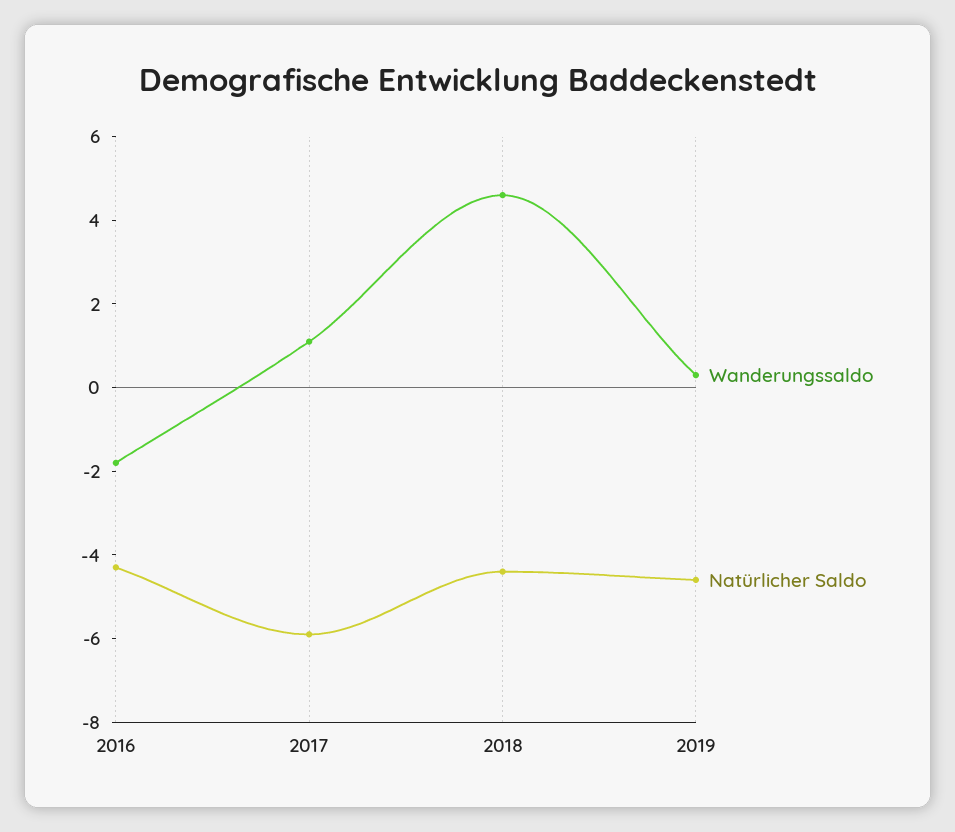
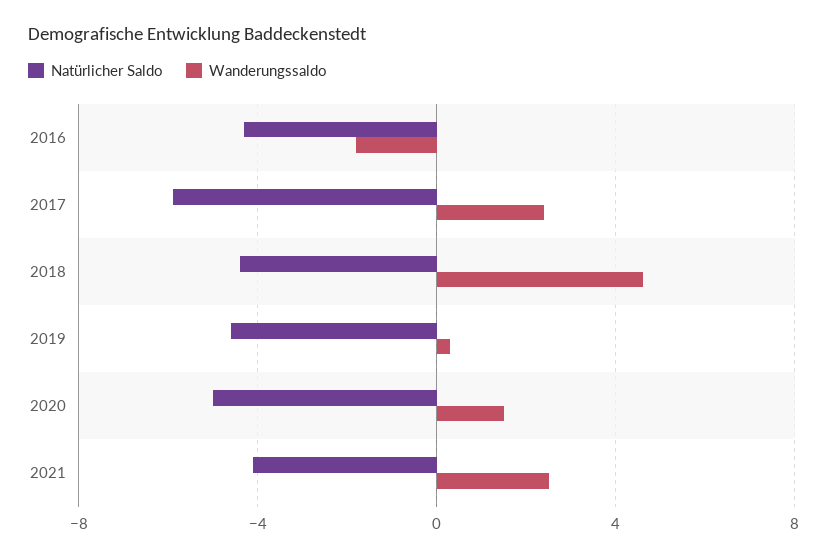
Wanderungssaldo, 2017: 1 -> 2.5
Natürlicher Saldo, 2020: none -> -5
Wanderungssaldo, 2020: none -> 1.5
Natürlicher Saldo, 2021: none -> -4
Wanderungssaldo, 2021: none -> 2.5

